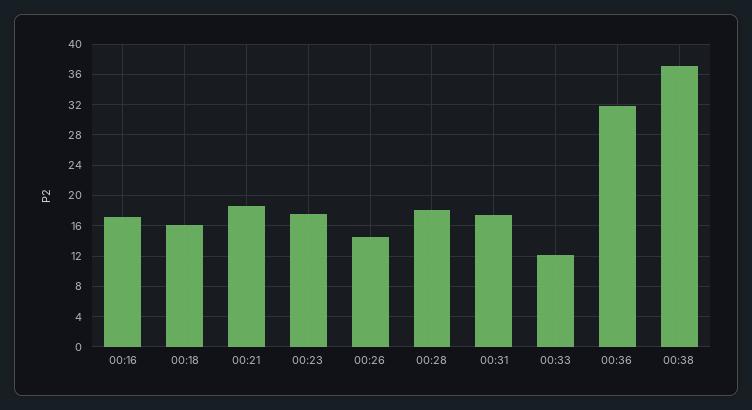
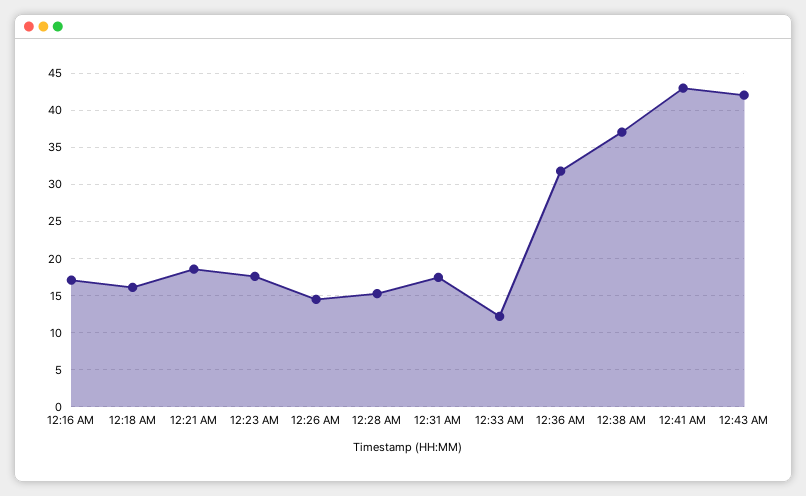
00:28: 18 -> 15
12:41 AM: none -> 43
12:43 AM: none -> 42

